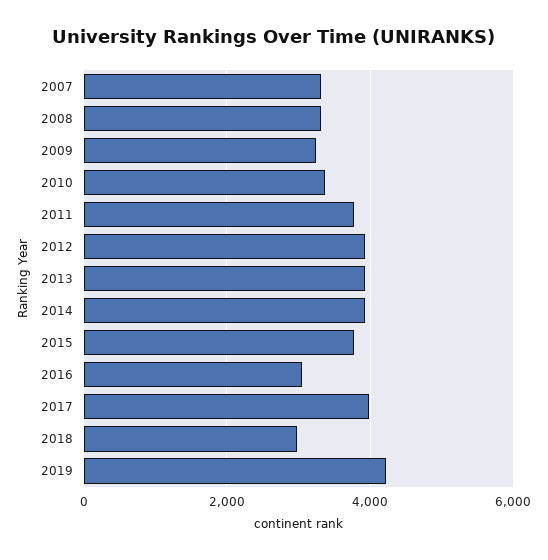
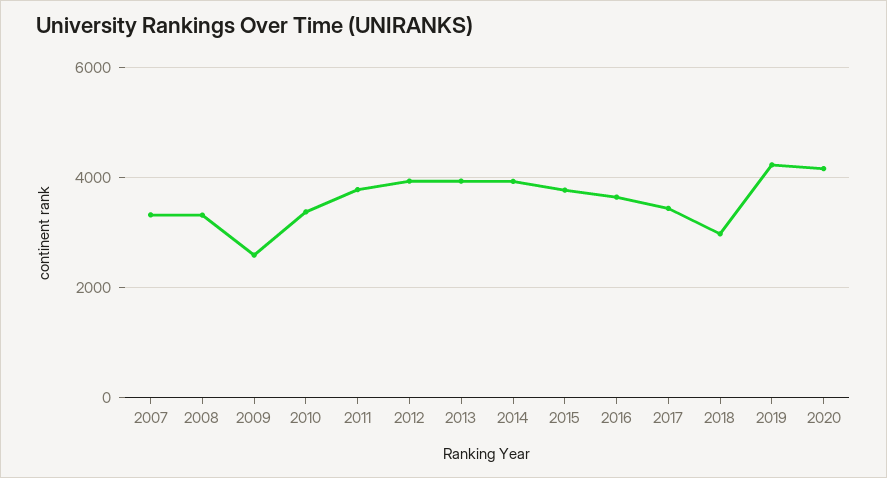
2009: 3200 -> 2600
2016: 3000 -> 3600
2017: 4000 -> 3400
2020: none -> 4200

